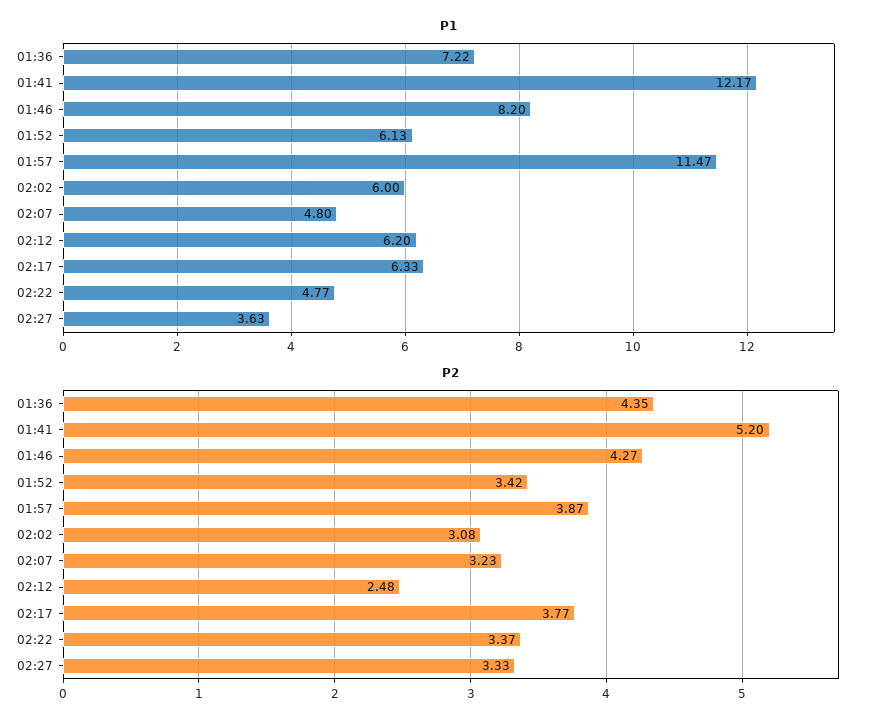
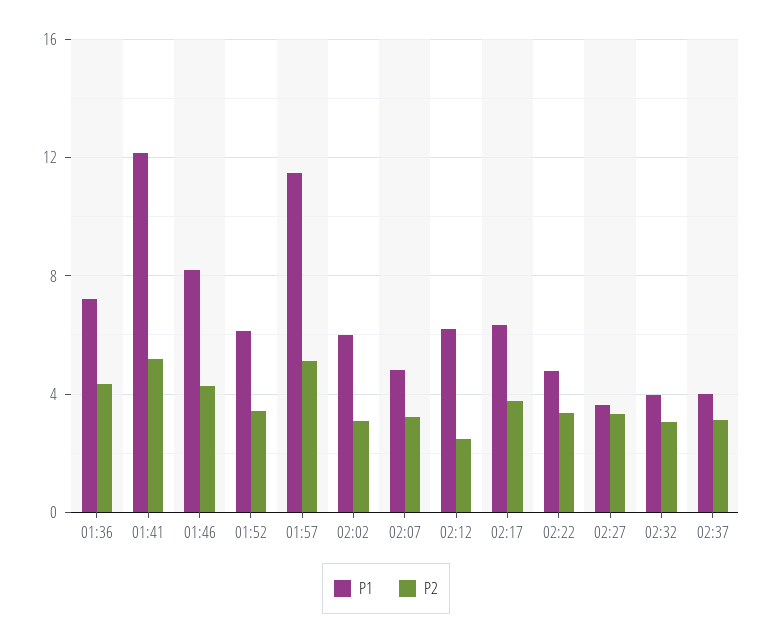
P2, 01:57: 3.87 -> 5
P1, 02:32: none -> 4
P2, 02:32: none -> 3
P1, 02:37: none -> 4
P2, 02:37: none -> 3

